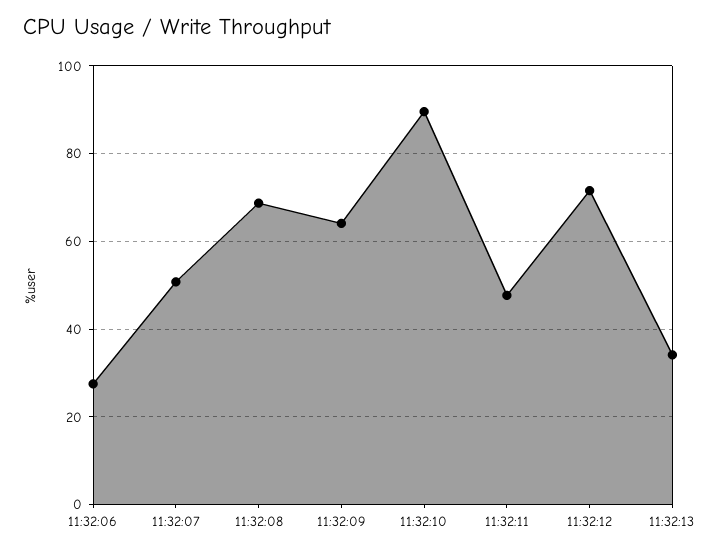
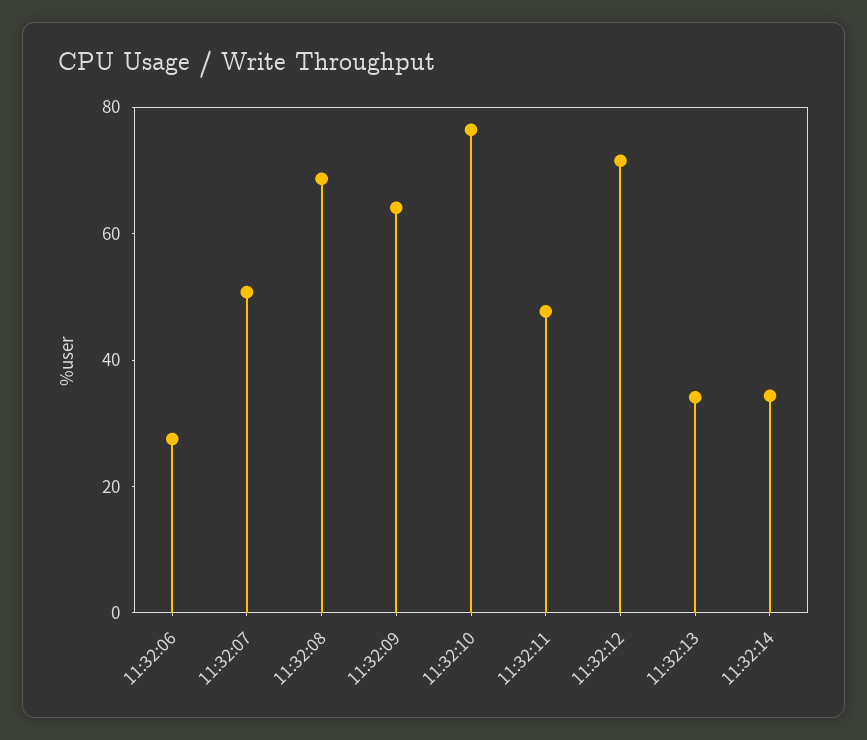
11:32:10: 90 -> 75
11:32:14: none -> 35

